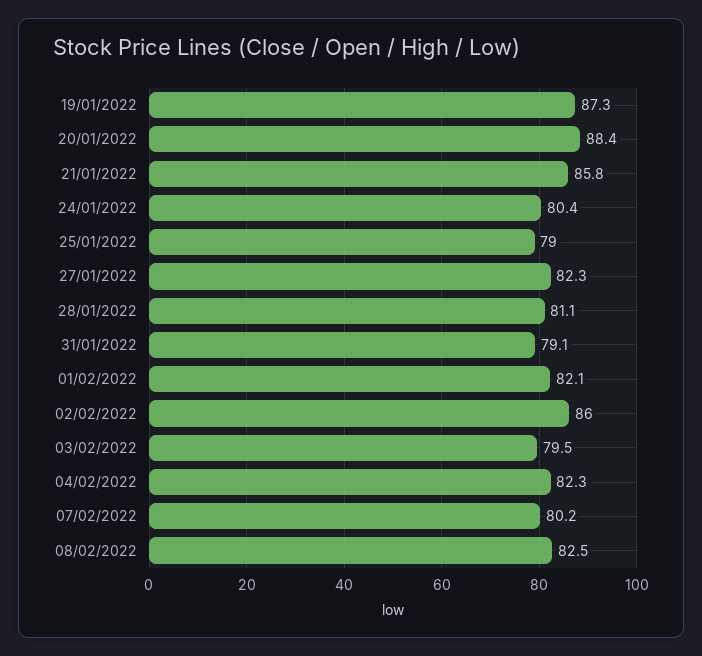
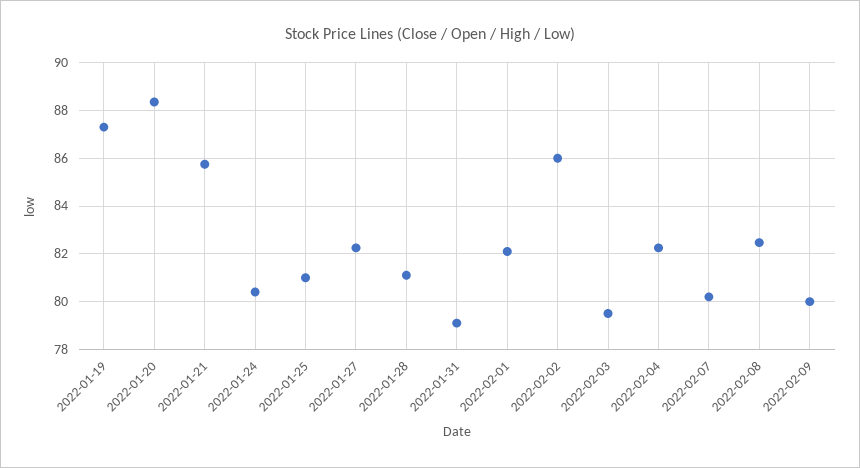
25/01/2022: 79 -> 81
2022-02-09: none -> 80

